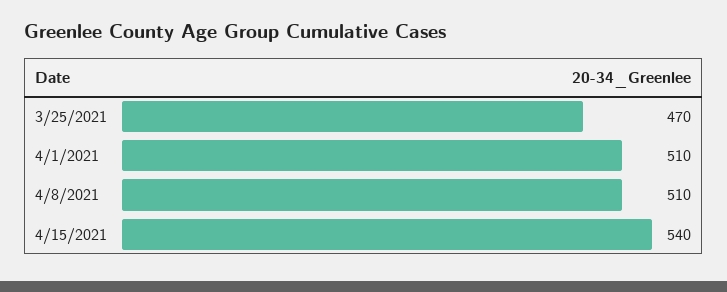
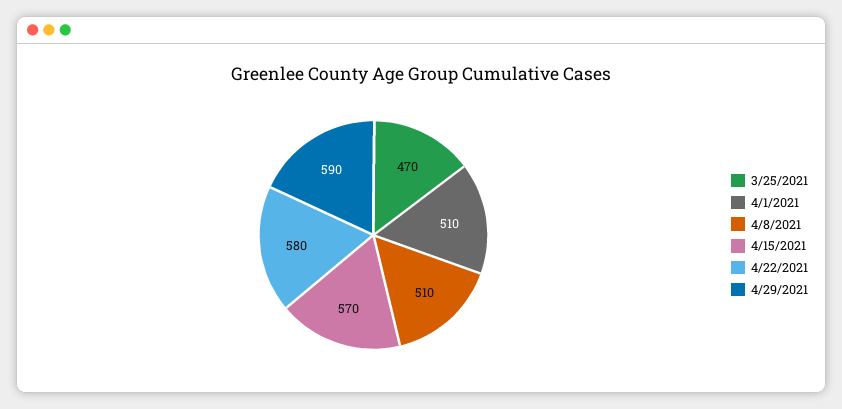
4/15/2021: 540 -> 570
4/22/2021: none -> 580
4/29/2021: none -> 590

